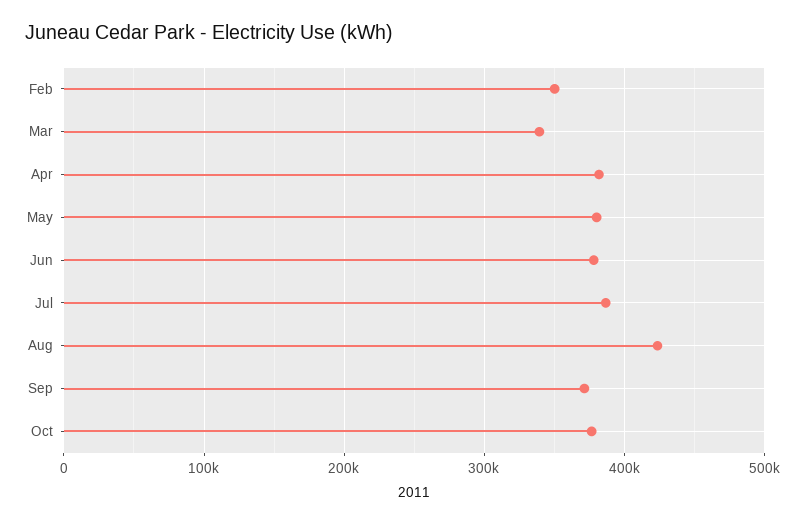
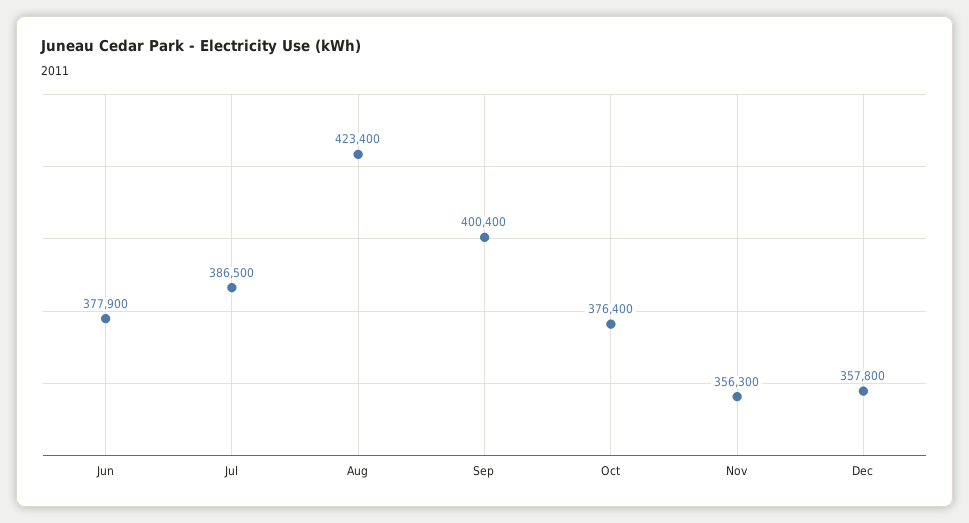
Feb: 350000 -> none
Mar: 340000 -> none
Apr: 380000 -> none
May: 380000 -> none
Sep: 370000 -> 400400
Nov: none -> 356300
Dec: none -> 357800

